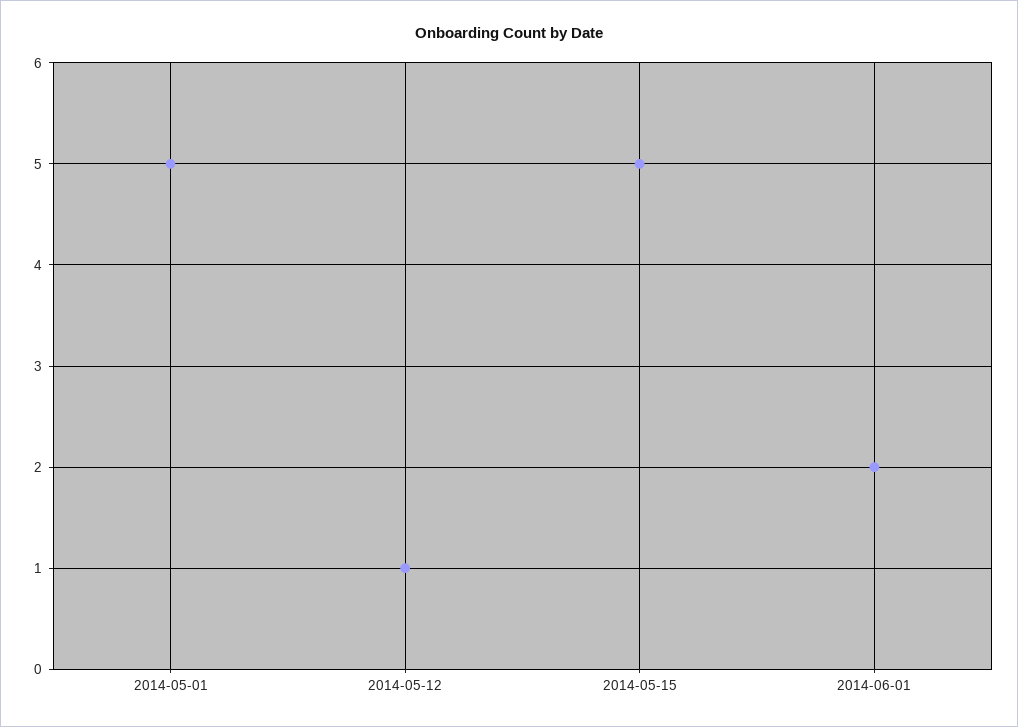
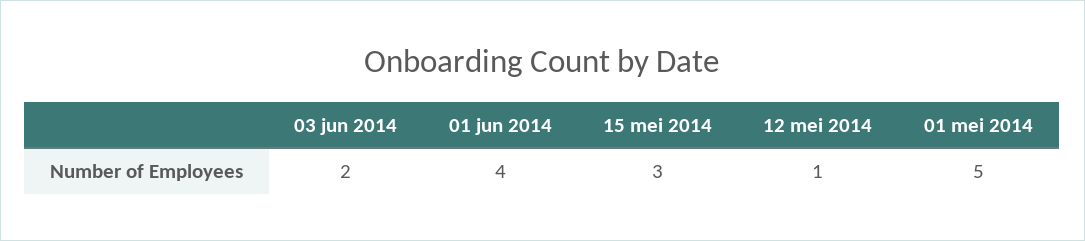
2014-05-15: 5 -> 3
2014-06-01: 2 -> 4
03 jun 2014: none -> 2

